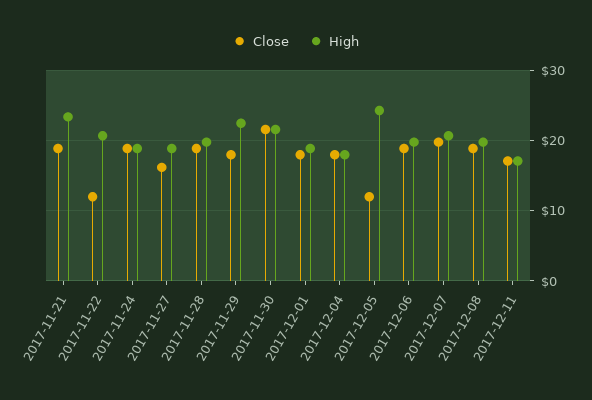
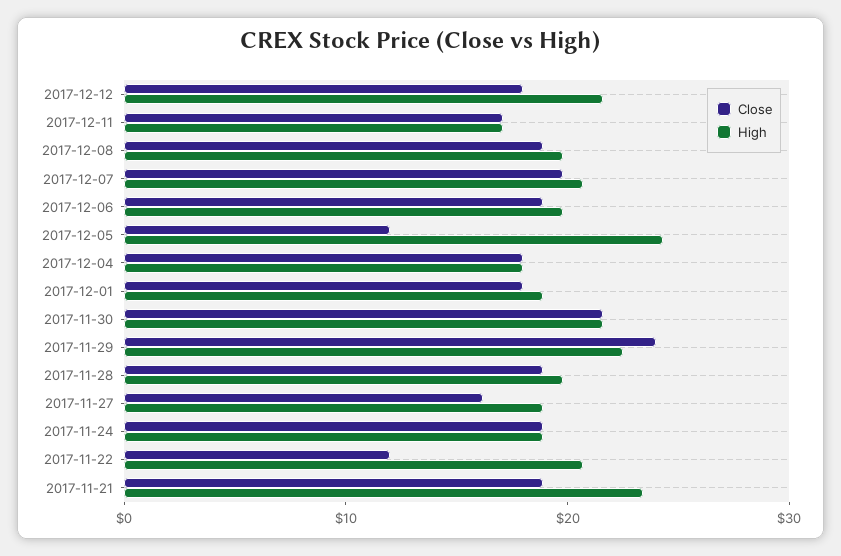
Close, 2017-11-29: 18 -> 24
Close, 2017-12-12: none -> 18
High, 2017-12-12: none -> 22

